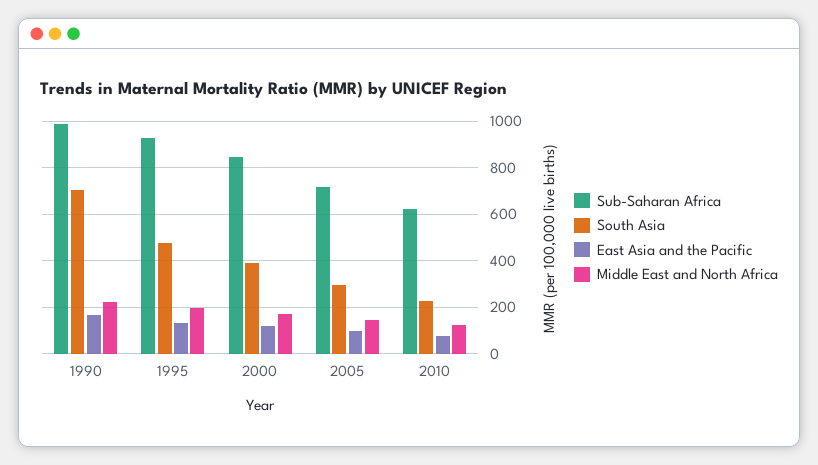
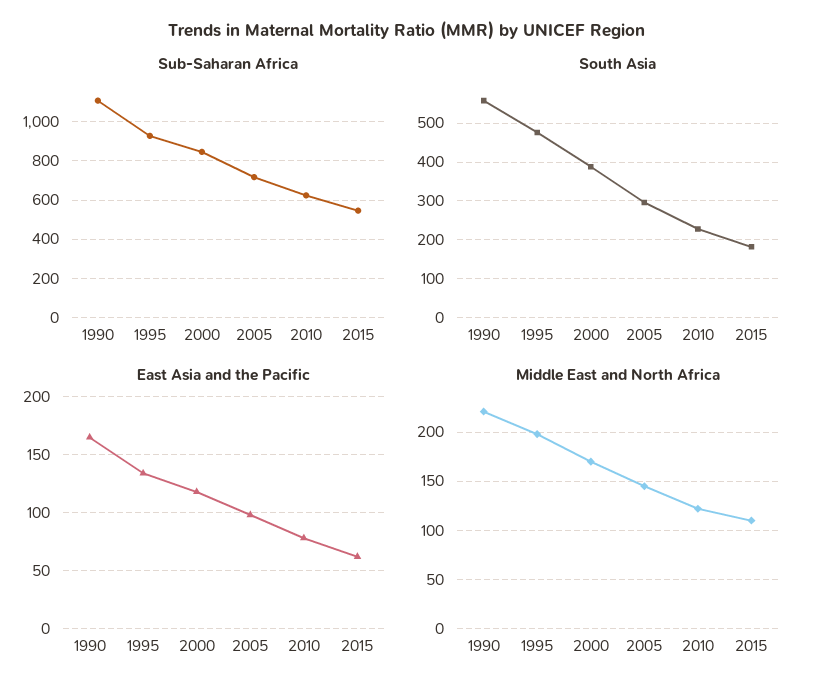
Sub-Saharan Africa, 1990: 1000 -> 1100
South Asia, 1990: 700 -> 560
Sub-Saharan Africa, 2015: none -> 550
South Asia, 2015: none -> 180
East Asia and the Pacific, 2015: none -> 60
Middle East and North Africa, 2015: none -> 110

